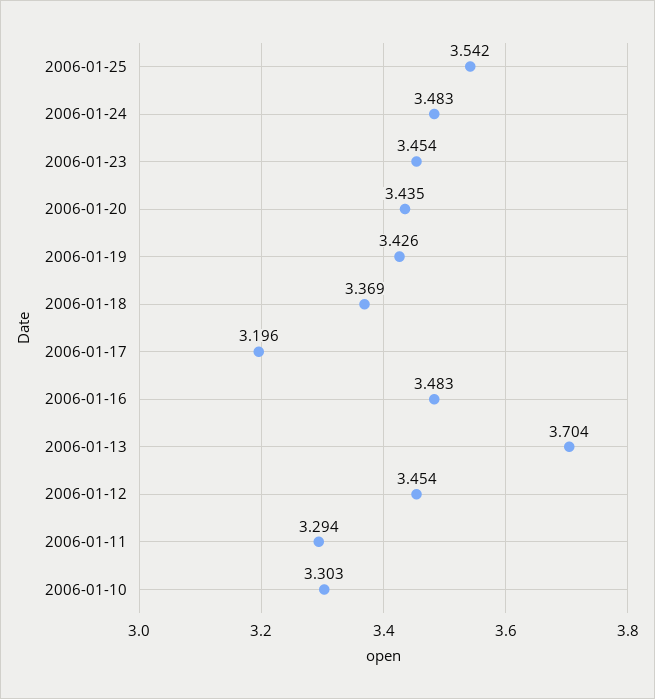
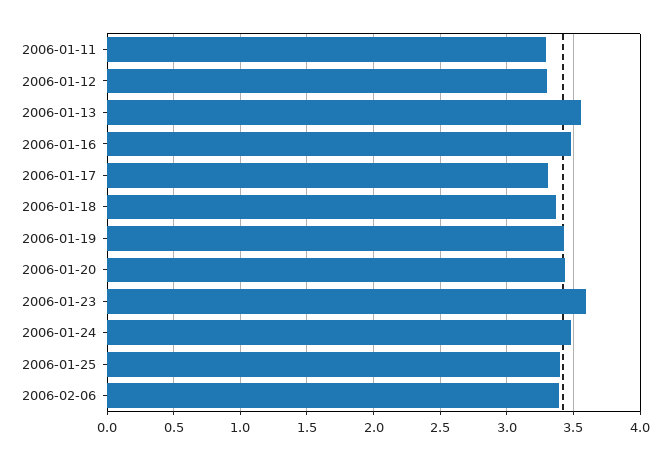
2006-01-25: 3.542 -> 3.4
2006-01-23: 3.454 -> 3.6
2006-01-17: 3.196 -> 3.3
2006-01-13: 3.704 -> 3.55
2006-01-12: 3.454 -> 3.3
2006-01-10: 3.303 -> none
2006-02-06: none -> 3.4

